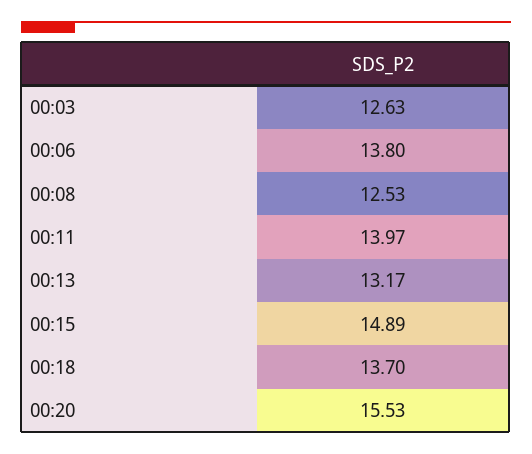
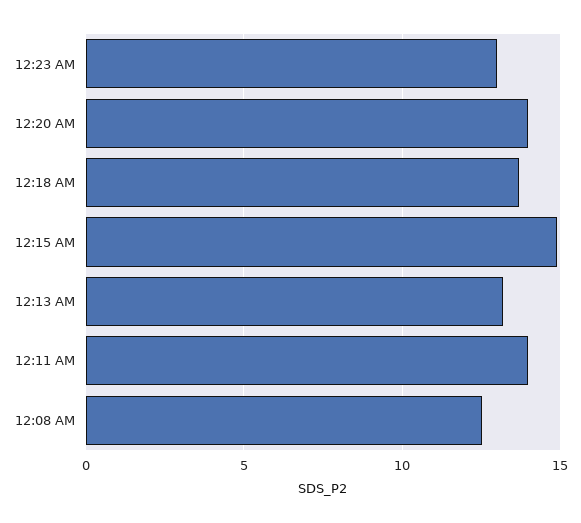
00:03: 12.63 -> none
00:06: 13.8 -> none
00:20: 15.53 -> 14
12:23 AM: none -> 13

